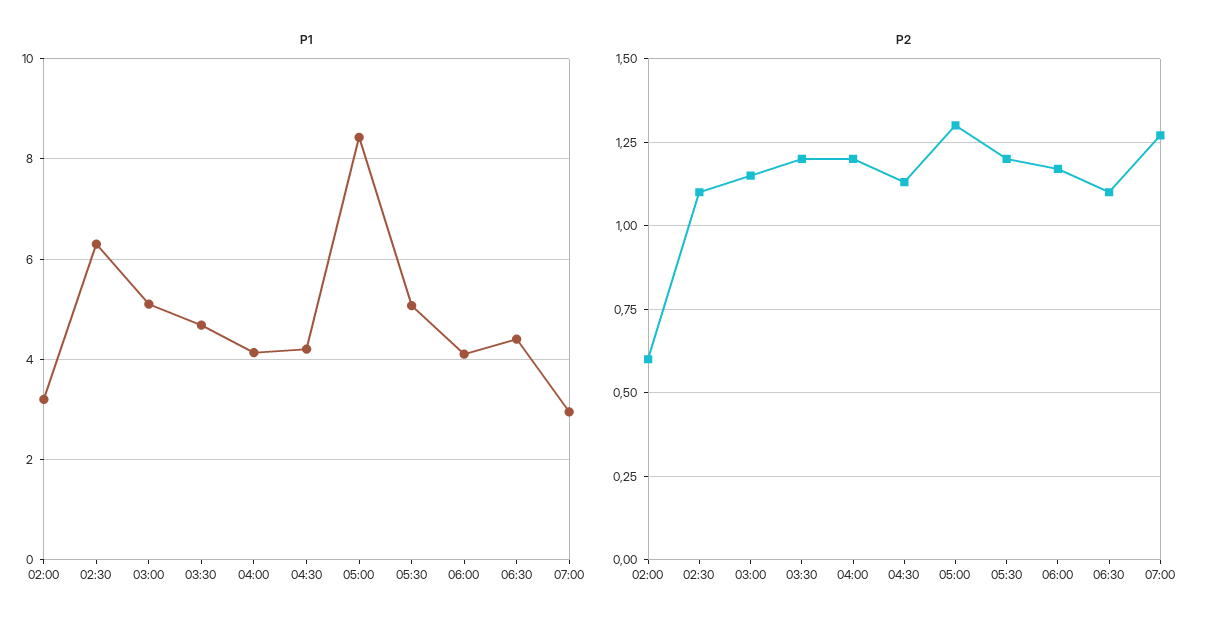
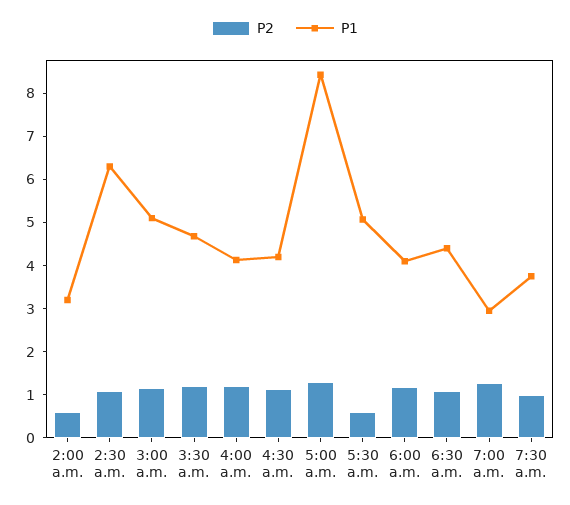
P2, 05:30: 1.2 -> 0.6
P2, 7:30 a.m.: none -> 1
P1, 7:30 a.m.: none -> 3.8

